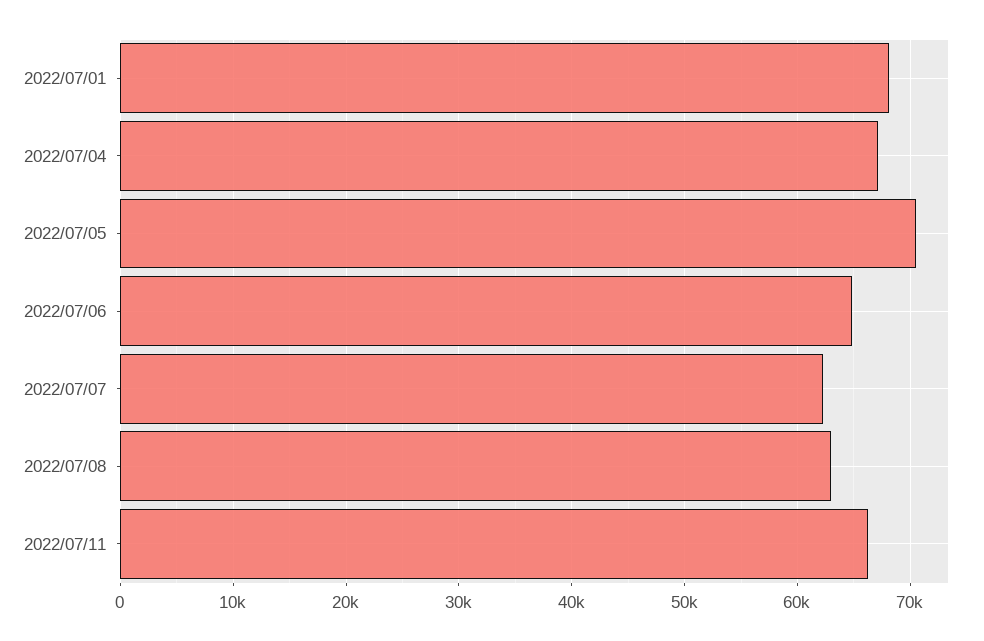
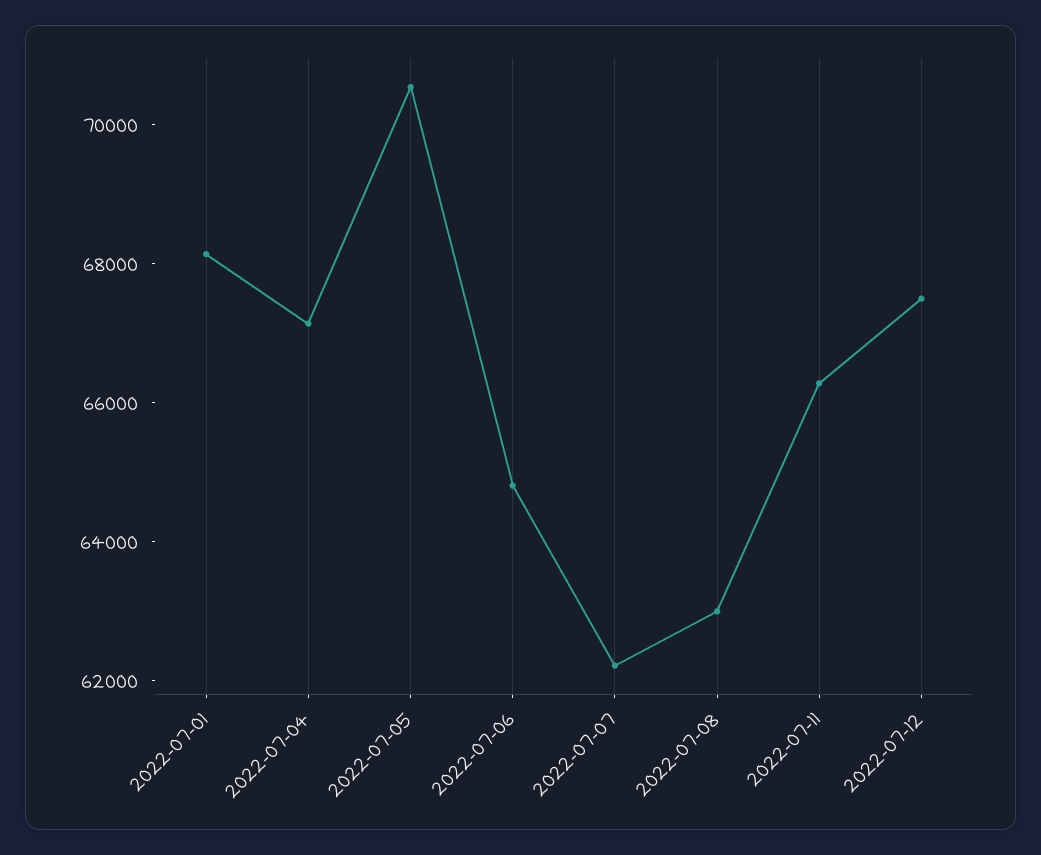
2022-07-12: none -> 67500

